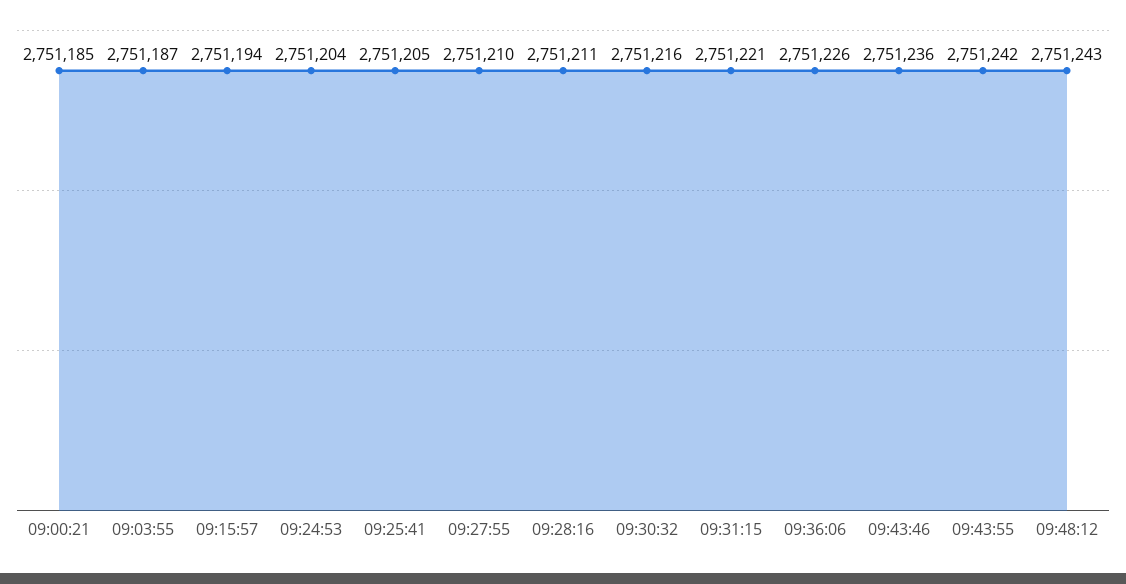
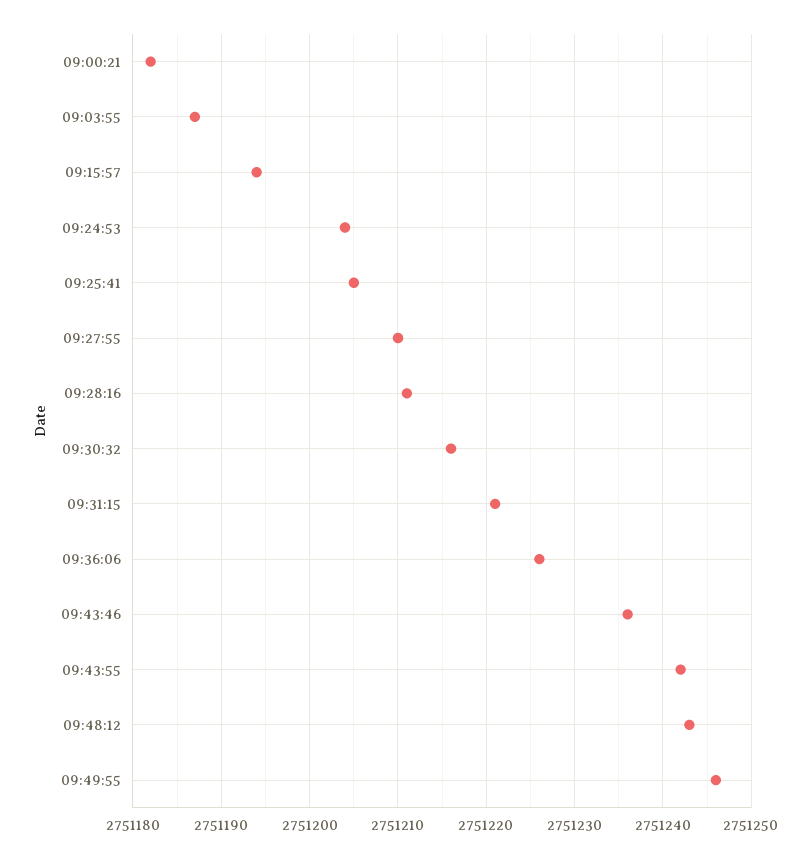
09:00:21: 2751185 -> 2751182
09:49:55: none -> 2751246

